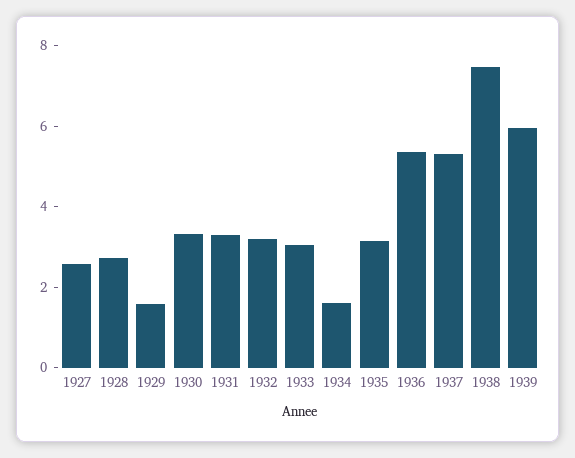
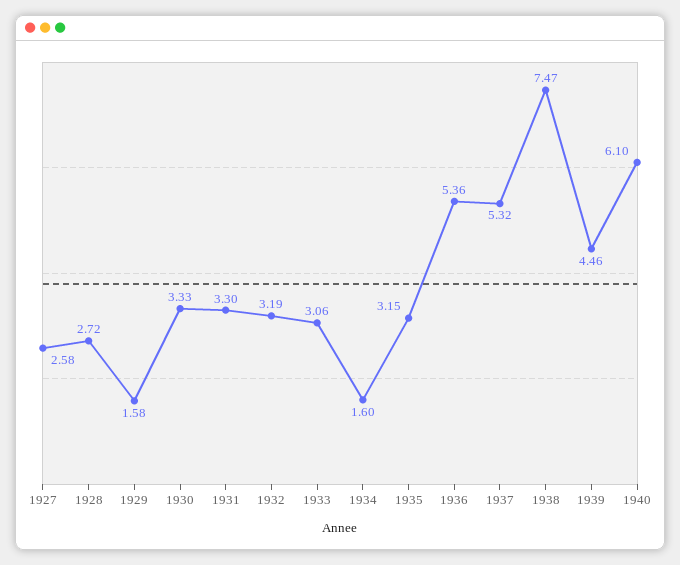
1939: 6 -> 4.46
1940: none -> 6.1

